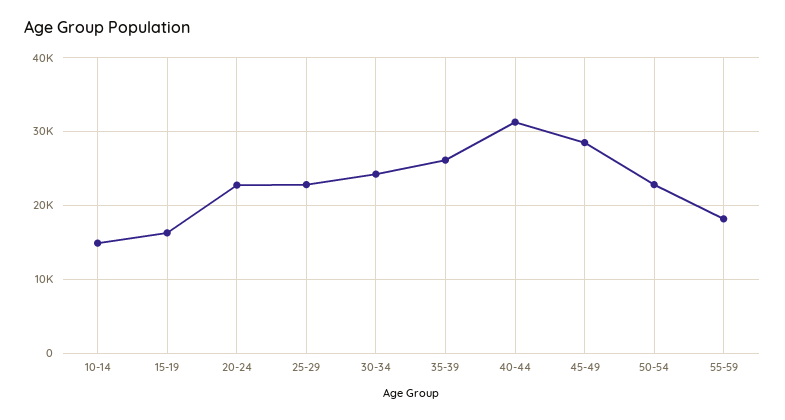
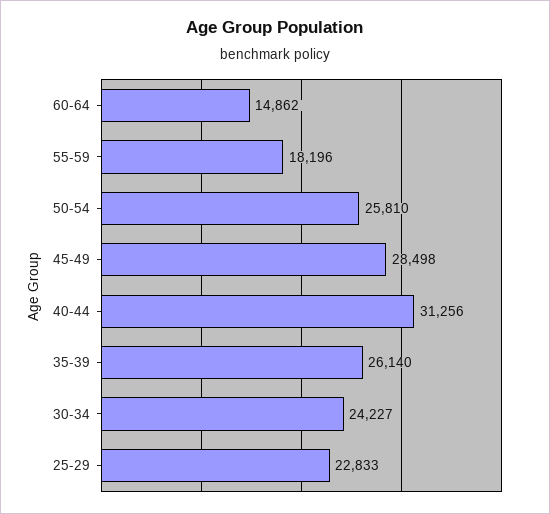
10-14: 15000 -> none
15-19: 16000 -> none
20-24: 23000 -> none
50-54: 23000 -> 25810
60-64: none -> 14862

